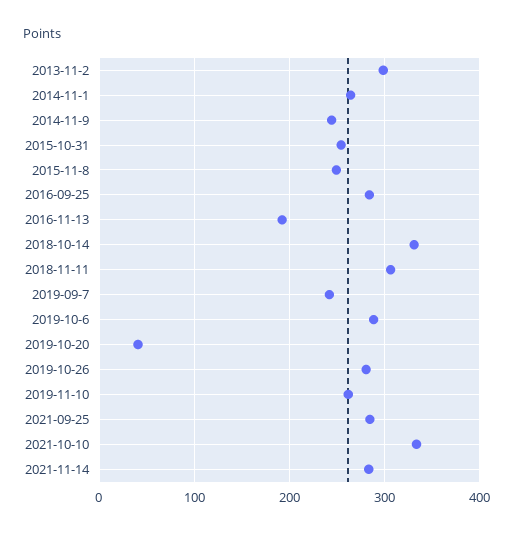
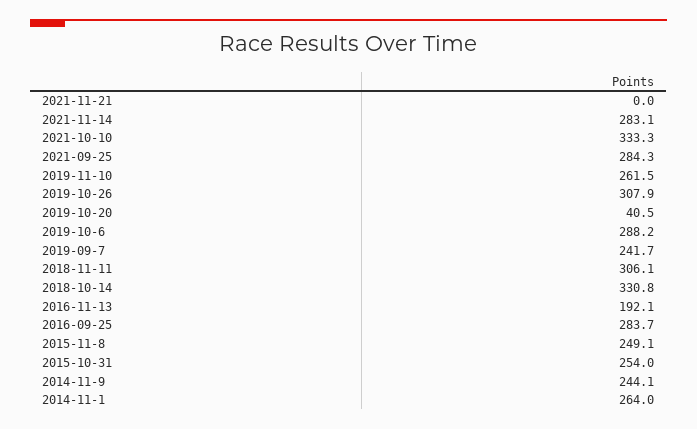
2013-11-2: 300 -> none
2019-10-26: 280 -> 307.9
2021-11-21: none -> 0

